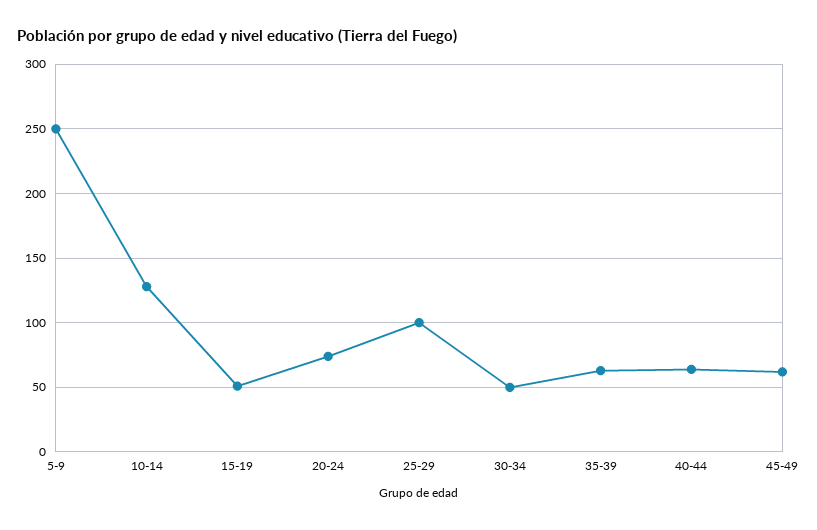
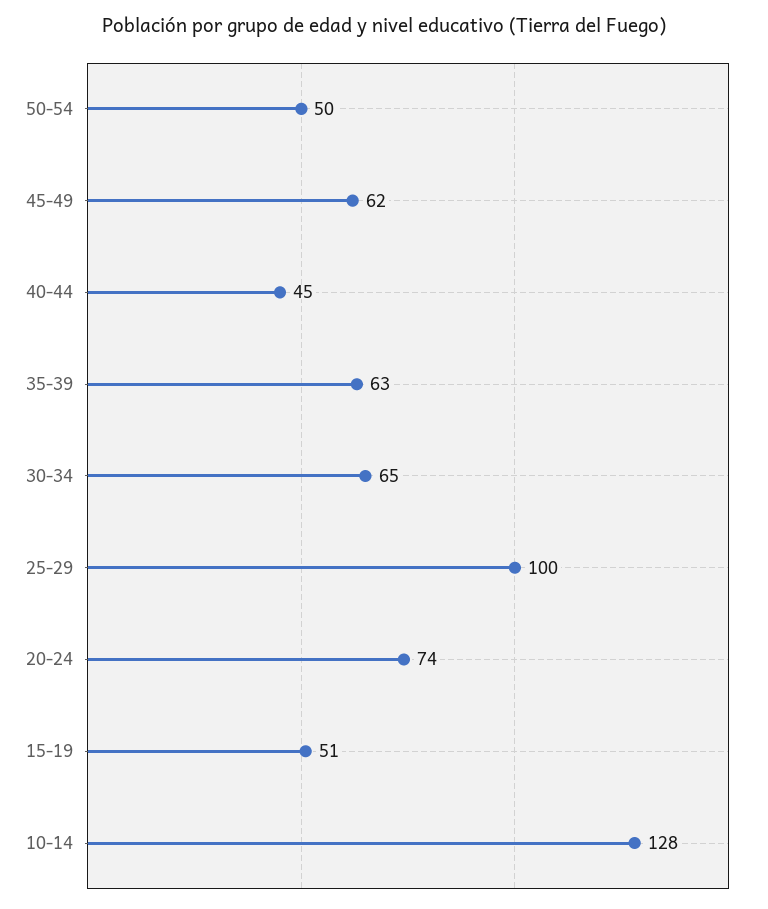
5-9: 250 -> none
30-34: 50 -> 65
40-44: 65 -> 45
50-54: none -> 50

